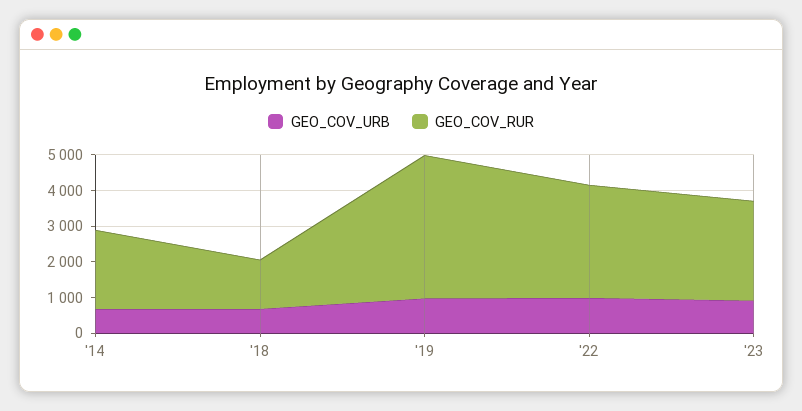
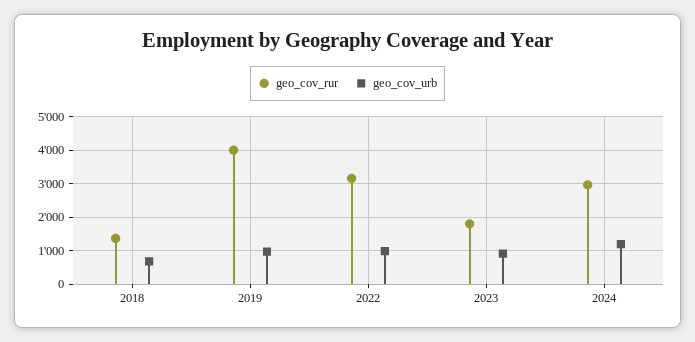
GEO_COV_URB, '14: 750 -> none
GEO_COV_RUR, '14: 2250 -> none
GEO_COV_RUR, '23: 2750 -> 1800
GEO_COV_RUR, 2024: none -> 3000
GEO_COV_URB, 2024: none -> 1200

